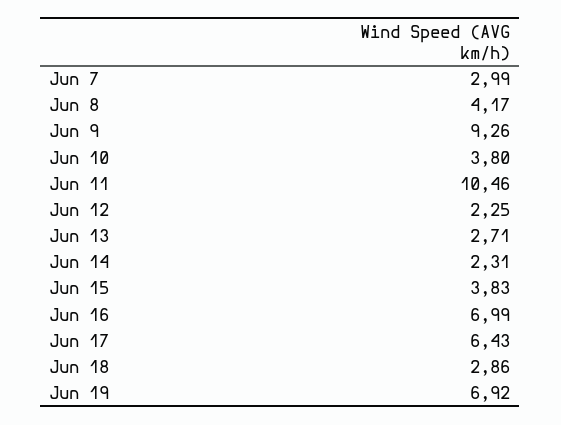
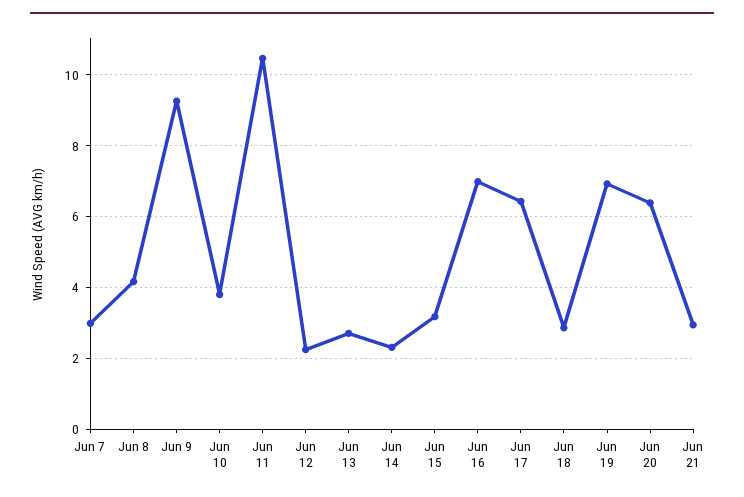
Jun 15: 3.83 -> 3.2
Jun 20: none -> 6.4
Jun 21: none -> 3

